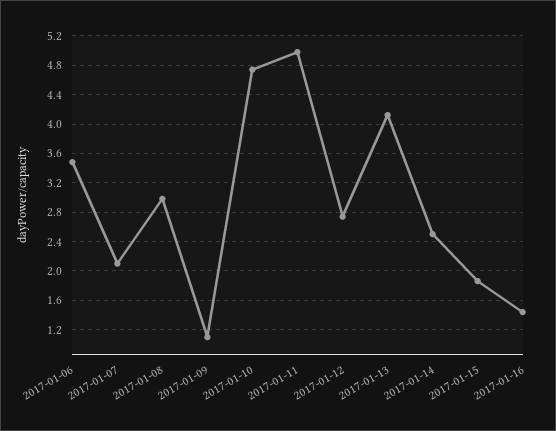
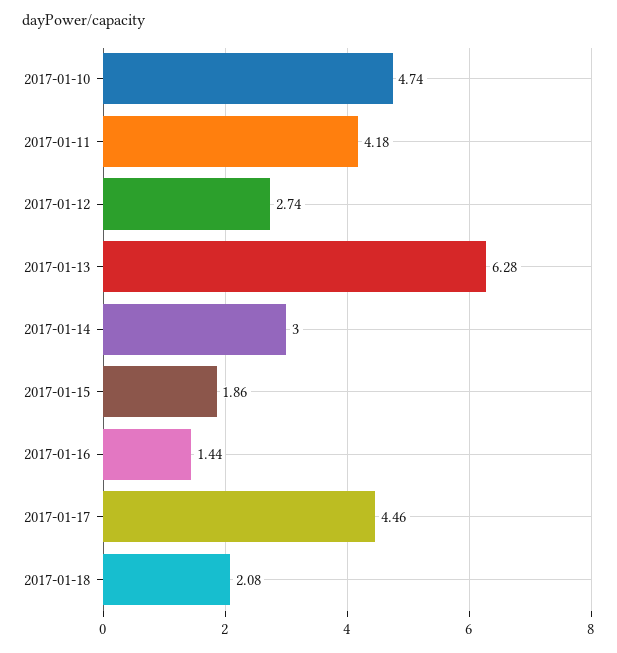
2017-01-06: 3.5 -> none
2017-01-07: 2.1 -> none
2017-01-08: 3 -> none
2017-01-09: 1.1 -> none
2017-01-11: 5 -> 4.18
2017-01-13: 4.1 -> 6.28
2017-01-14: 2.5 -> 3
2017-01-17: none -> 4.46
2017-01-18: none -> 2.08

